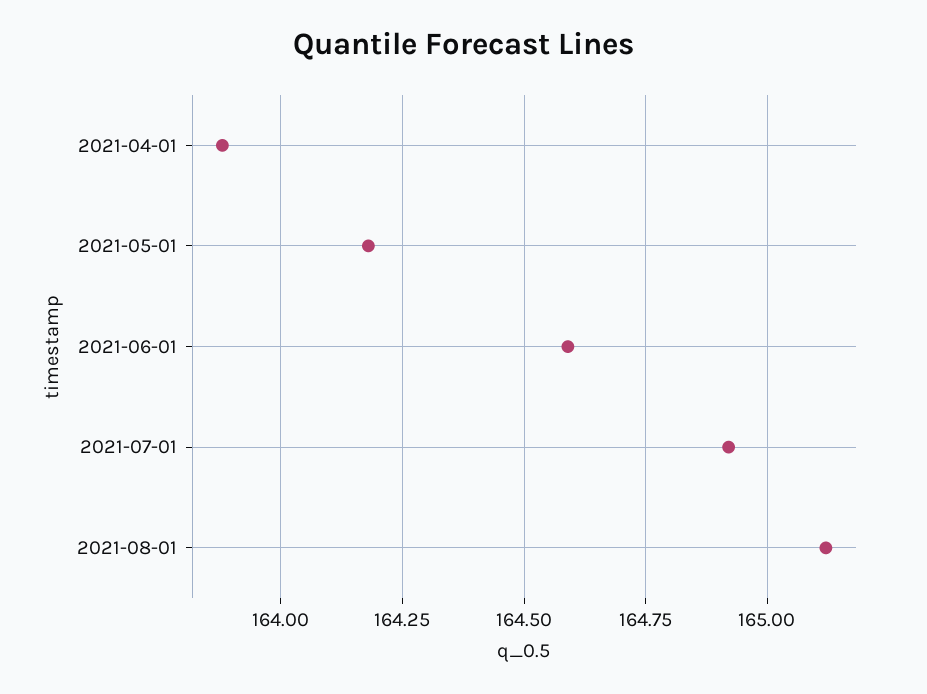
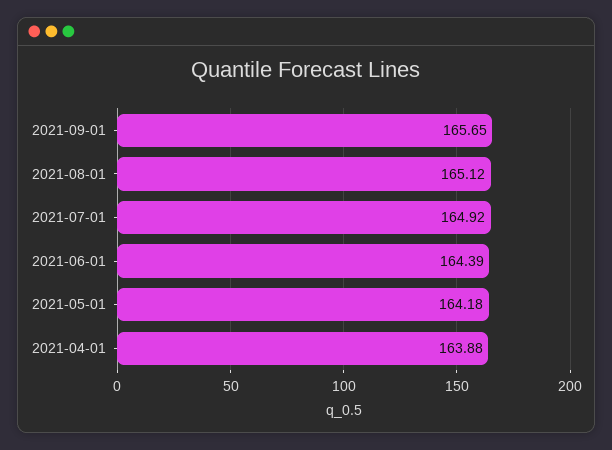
2021-06-01: 164.6 -> 164.39
2021-09-01: none -> 165.65

